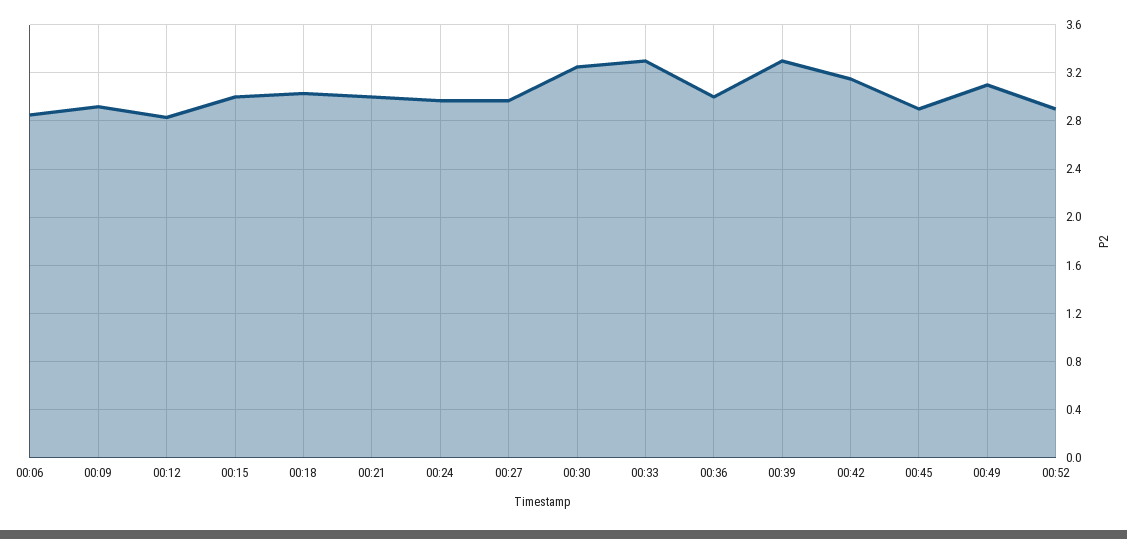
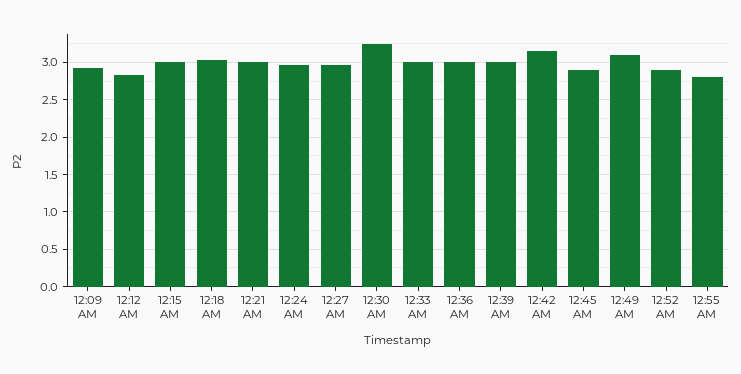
00:06: 2.85 -> none
00:33: 3.3 -> 3
00:39: 3.3 -> 3
12:55 AM: none -> 2.8

